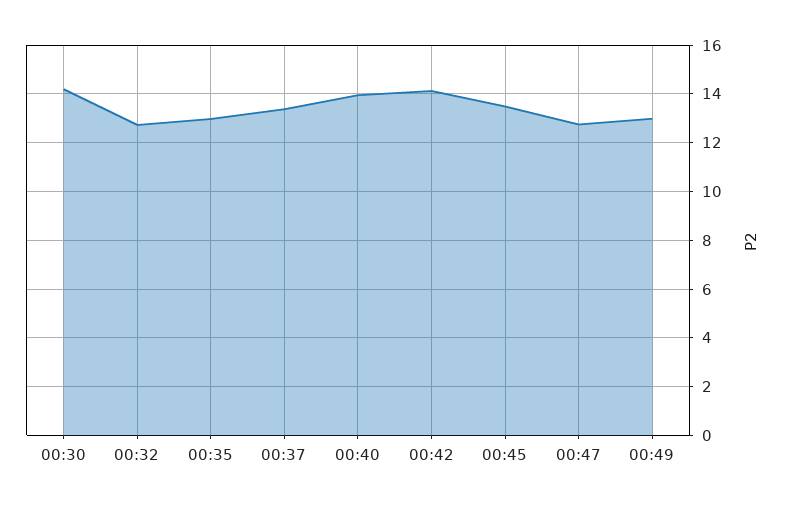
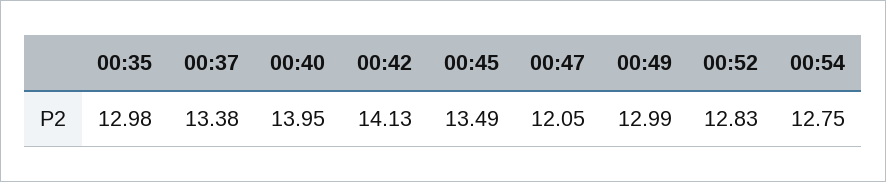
00:30: 14.25 -> none
00:32: 12.75 -> none
00:47: 12.75 -> 12.05
00:52: none -> 12.83
00:54: none -> 12.75

